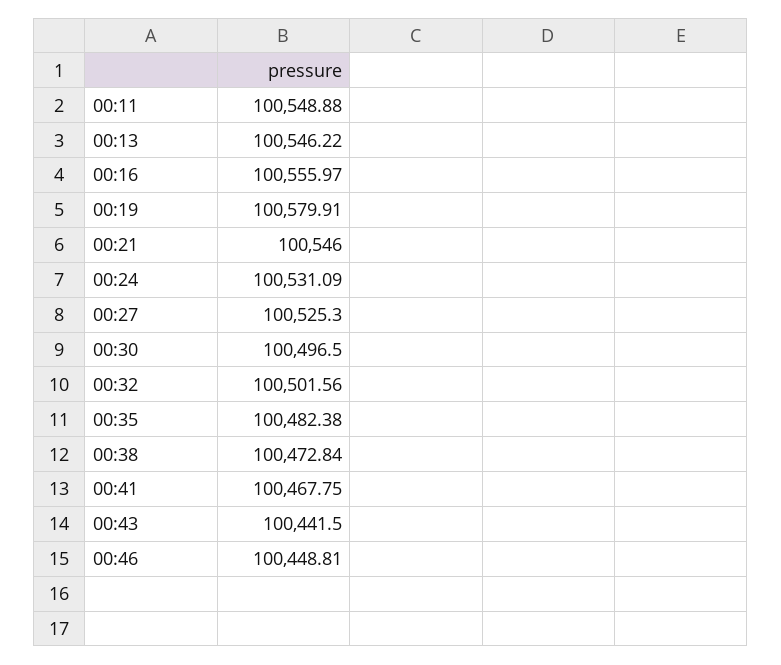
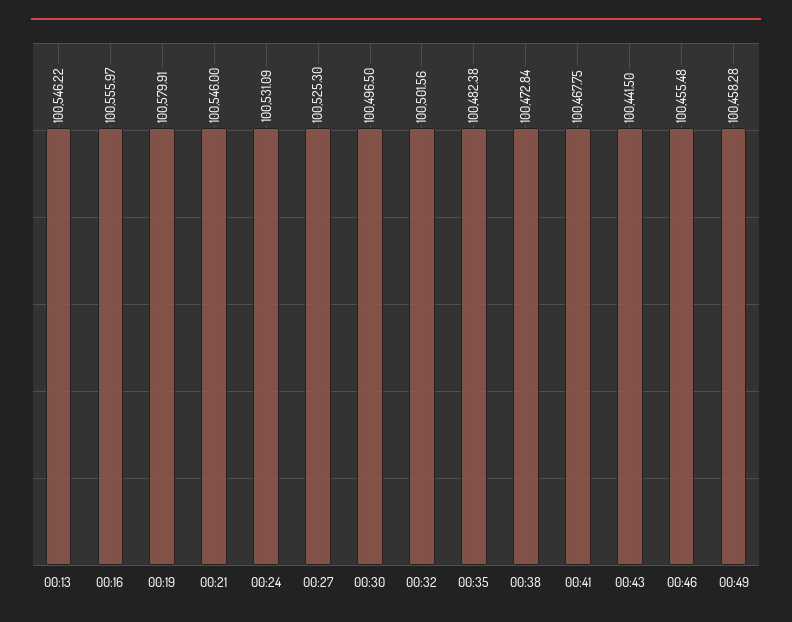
00:11: 100548.88 -> none
00:46: 100448.81 -> 100455.48
00:49: none -> 100458.28

